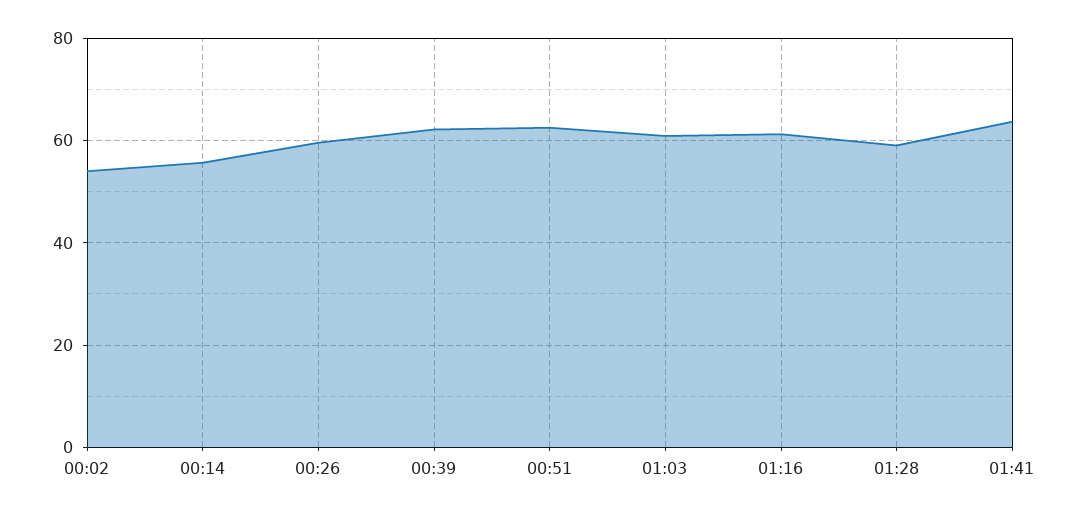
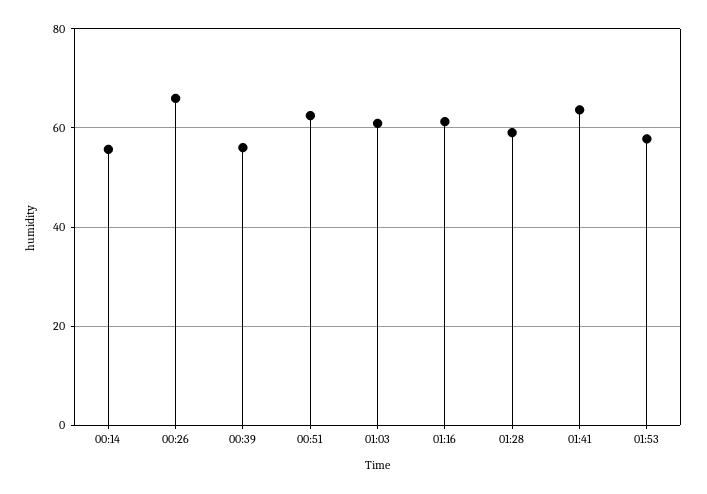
00:02: 54 -> none
00:26: 60 -> 66
00:39: 62 -> 56
01:53: none -> 58

